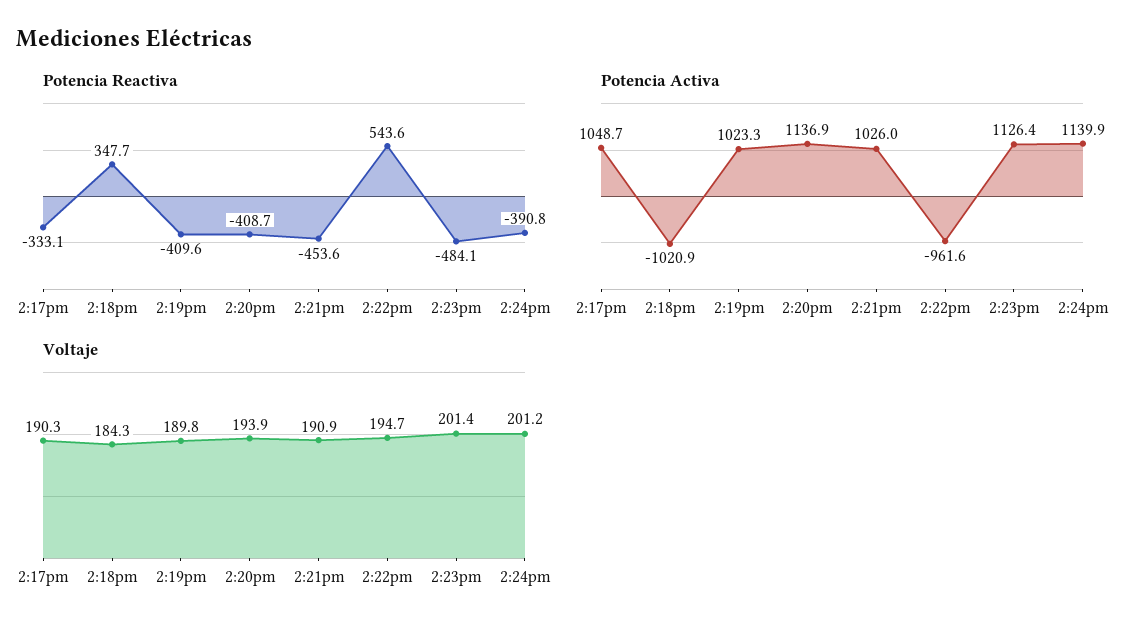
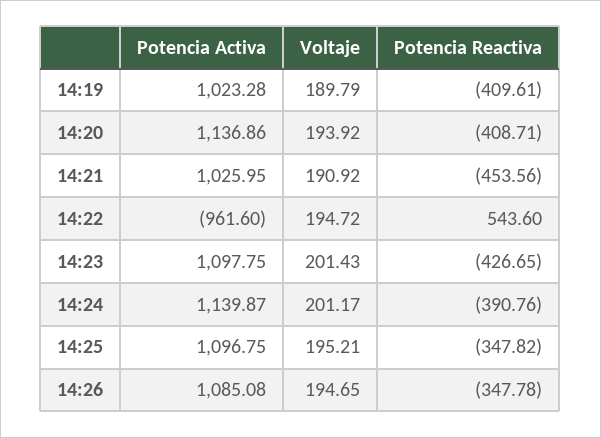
Potencia Reactiva, 2:17pm: -333.1 -> none
Potencia Reactiva, 2:18pm: 347.7 -> none
Potencia Reactiva, 2:23pm: -484.1 -> -426.65
Potencia Activa, 2:17pm: 1048.7 -> none
Potencia Activa, 2:18pm: -1020.9 -> none
Potencia Activa, 2:23pm: 1126.4 -> 1097.75
Voltaje, 2:17pm: 190.3 -> none
Voltaje, 2:18pm: 184.3 -> none
Potencia Activa, 14:25: none -> 1096.75
Voltaje, 14:25: none -> 195.21
Potencia Reactiva, 14:25: none -> -347.82
Potencia Activa, 14:26: none -> 1085.08
Voltaje, 14:26: none -> 194.65
Potencia Reactiva, 14:26: none -> -347.78

